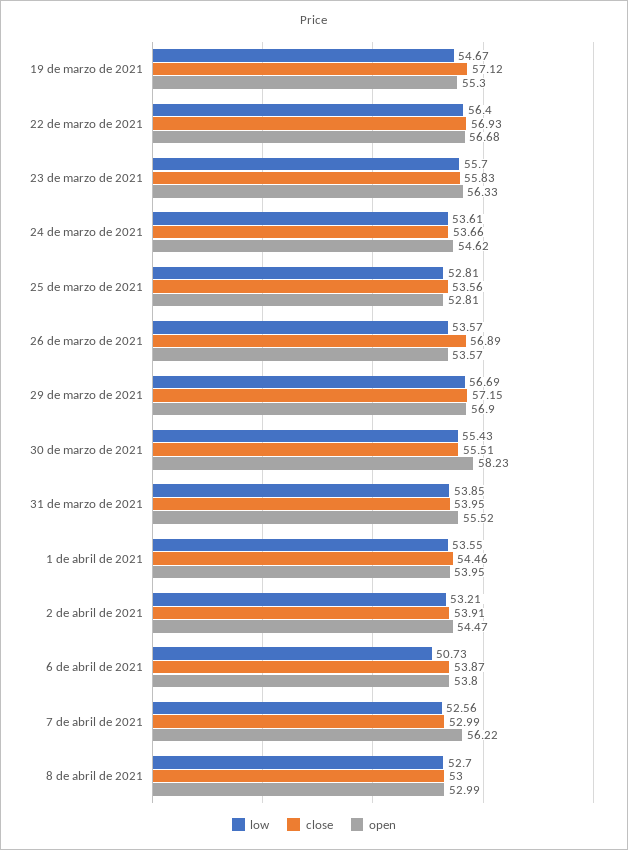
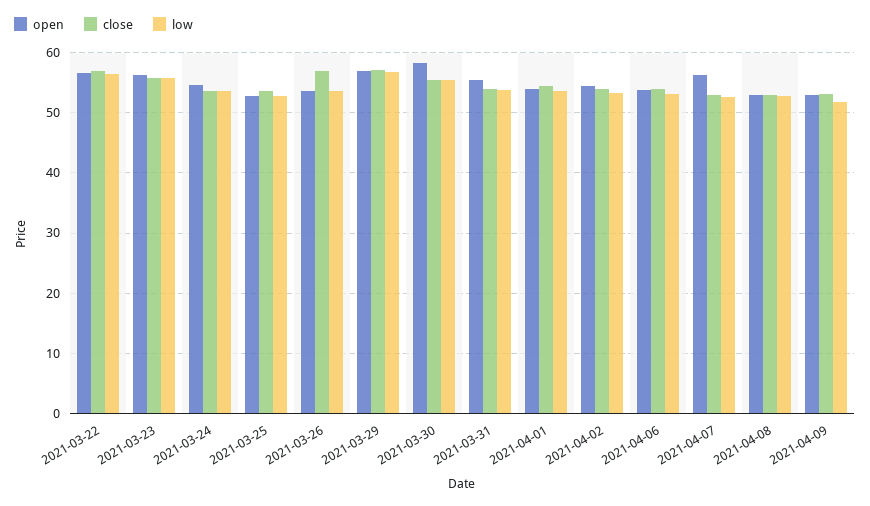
low, 19 de marzo de 2021: 54.67 -> none
close, 19 de marzo de 2021: 57.12 -> none
open, 19 de marzo de 2021: 55.3 -> none
low, 6 de abril de 2021: 50.73 -> 53
open, 2021-04-09: none -> 53
close, 2021-04-09: none -> 53
low, 2021-04-09: none -> 52

